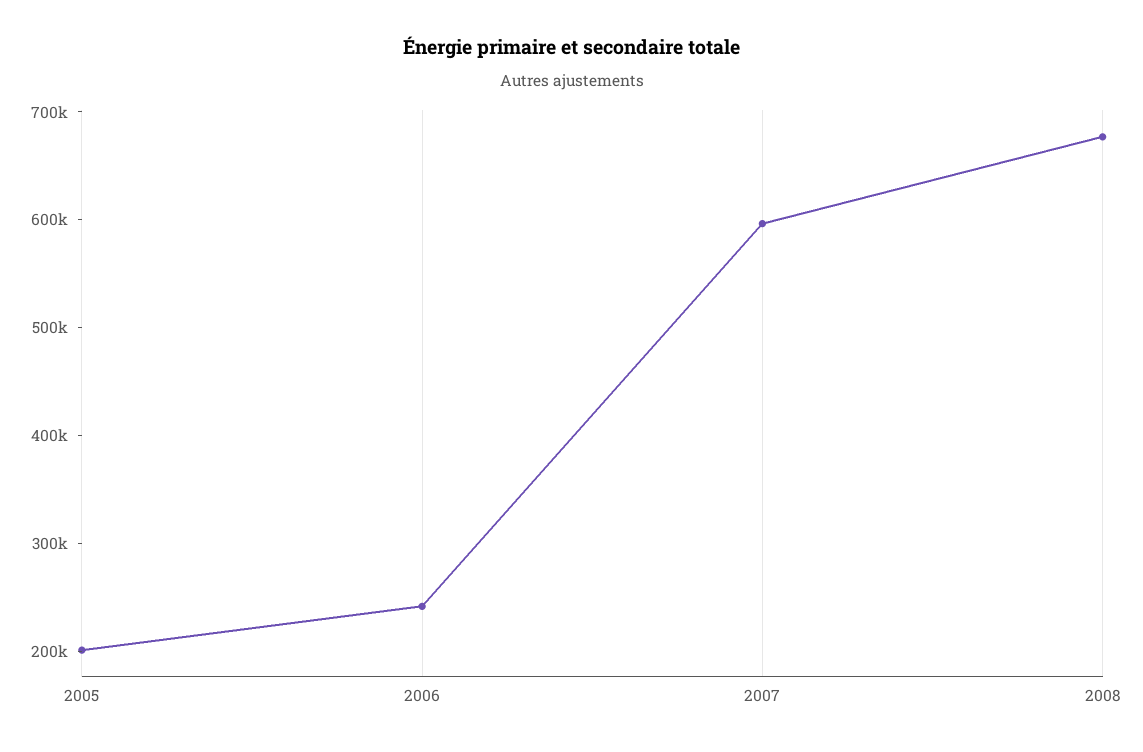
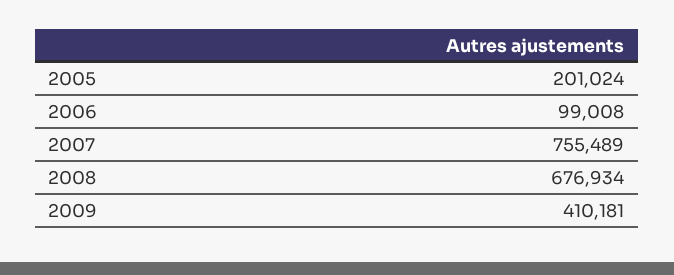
2006: 240000 -> 99008
2007: 600000 -> 755489
2009: none -> 410181

